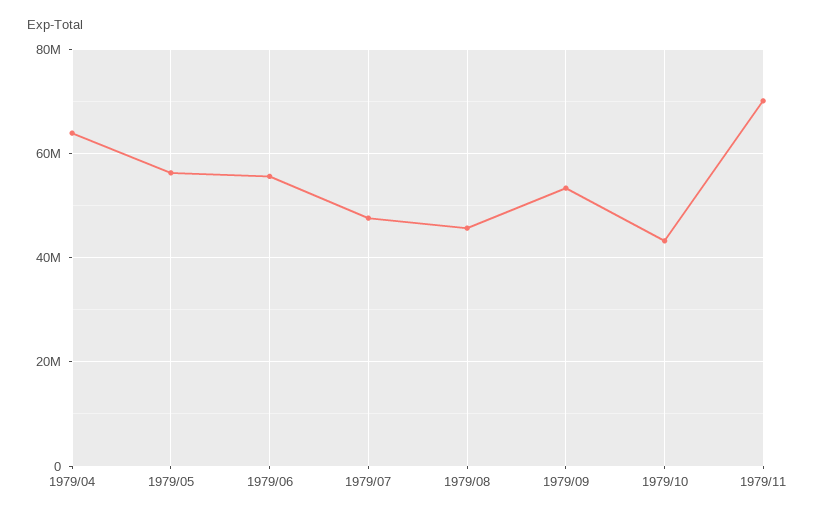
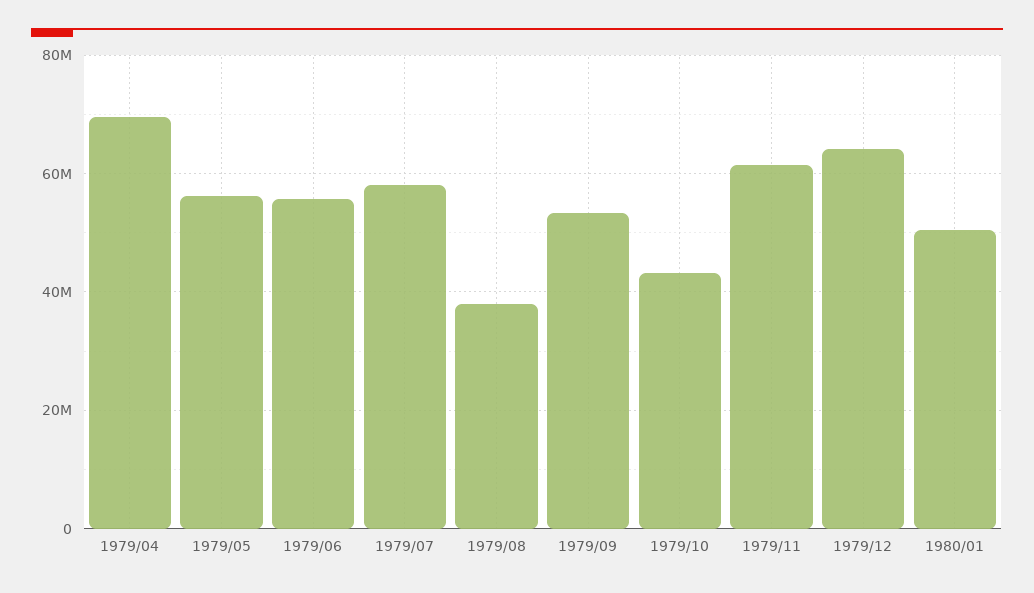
1979/04: 64000000 -> 70000000
1979/07: 48000000 -> 58000000
1979/08: 46000000 -> 38000000
1979/11: 70000000 -> 62000000
1979/12: none -> 64000000
1980/01: none -> 50000000

